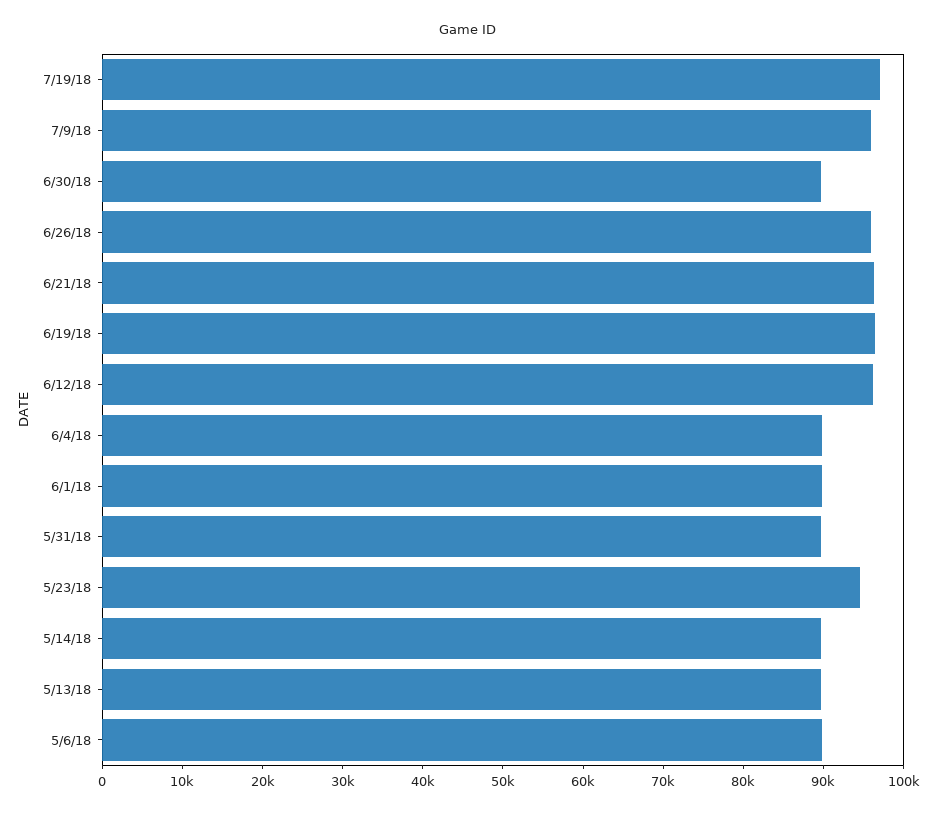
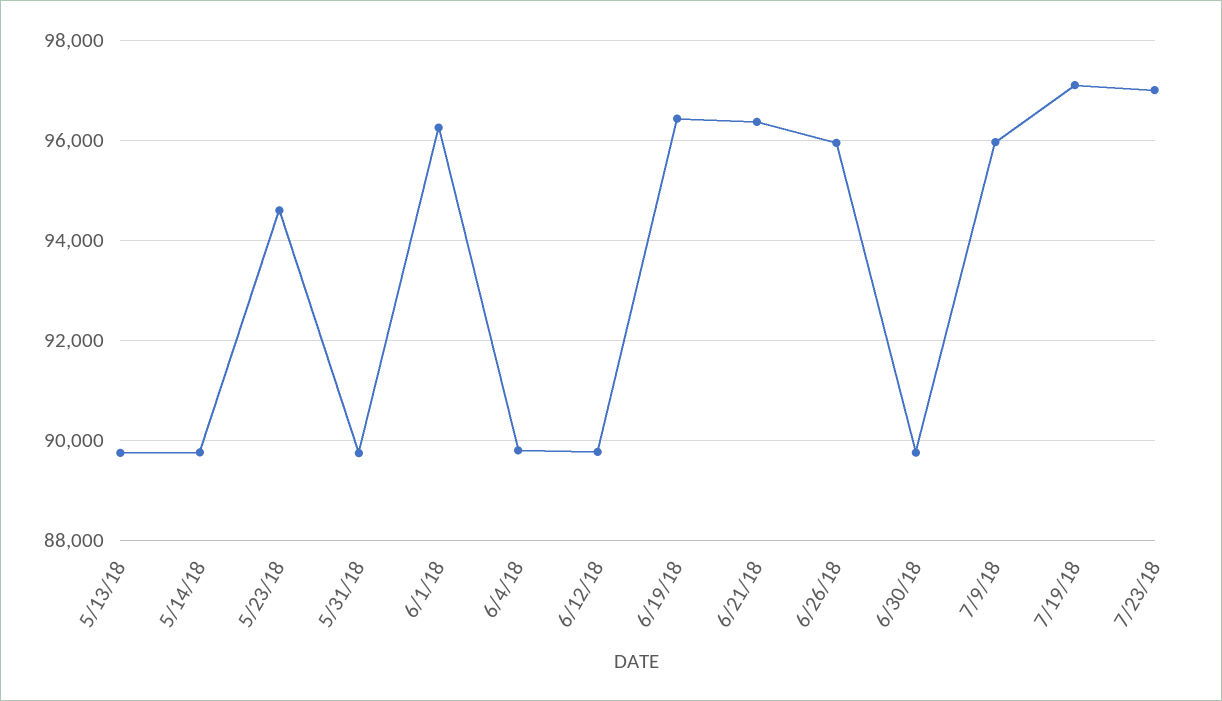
6/12/18: 96000 -> 89800
6/1/18: 90000 -> 96200
5/6/18: 90000 -> none
7/23/18: none -> 97000

